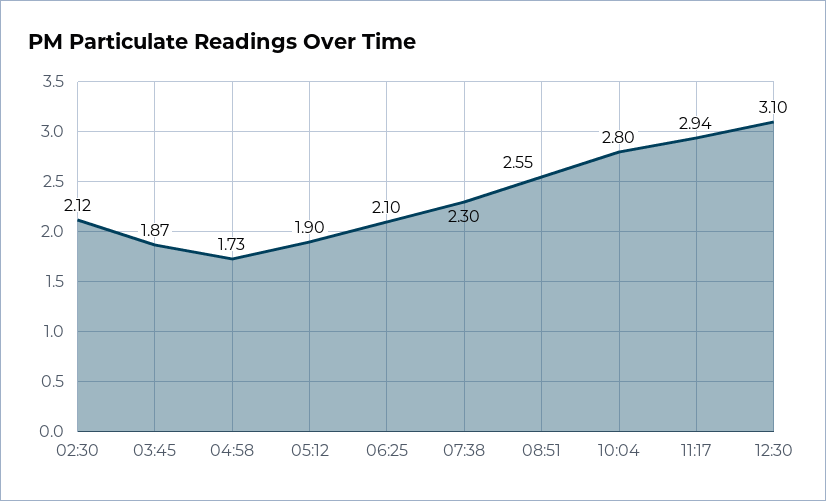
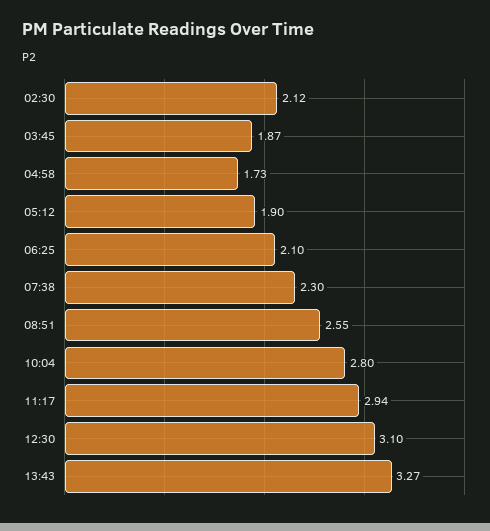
13:43: none -> 3.27

